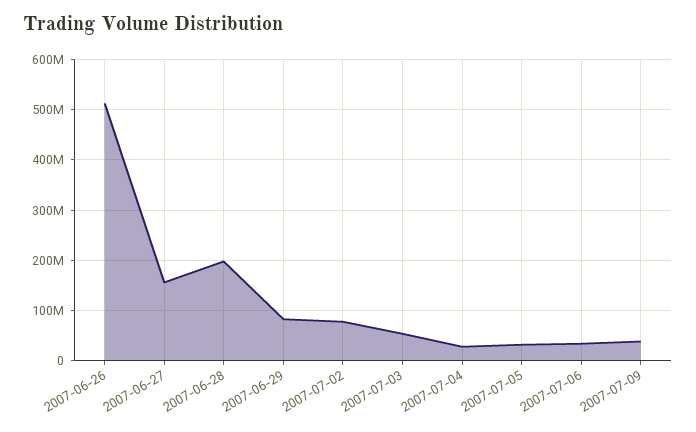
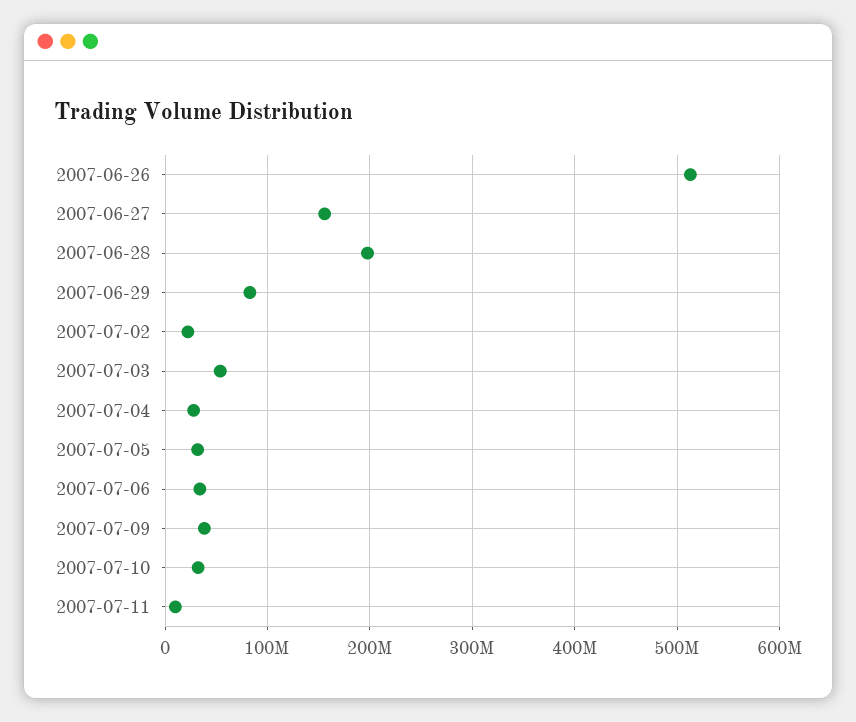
2007-07-02: 80000000 -> 20000000
2007-07-10: none -> 30000000
2007-07-11: none -> 10000000

